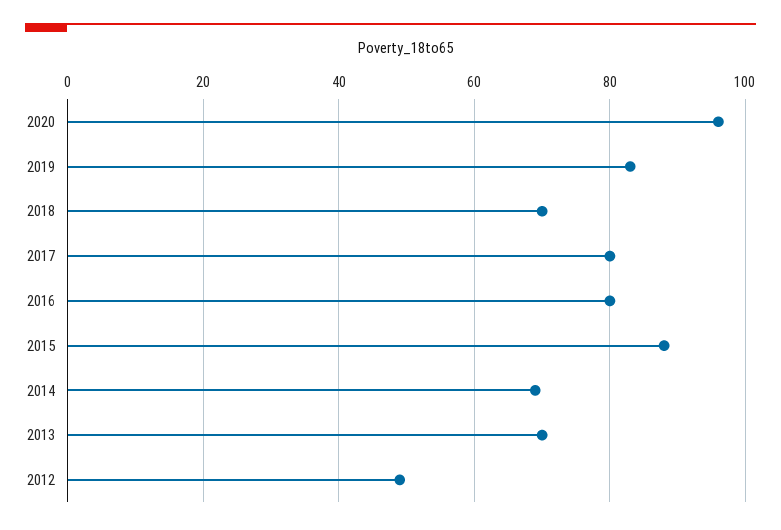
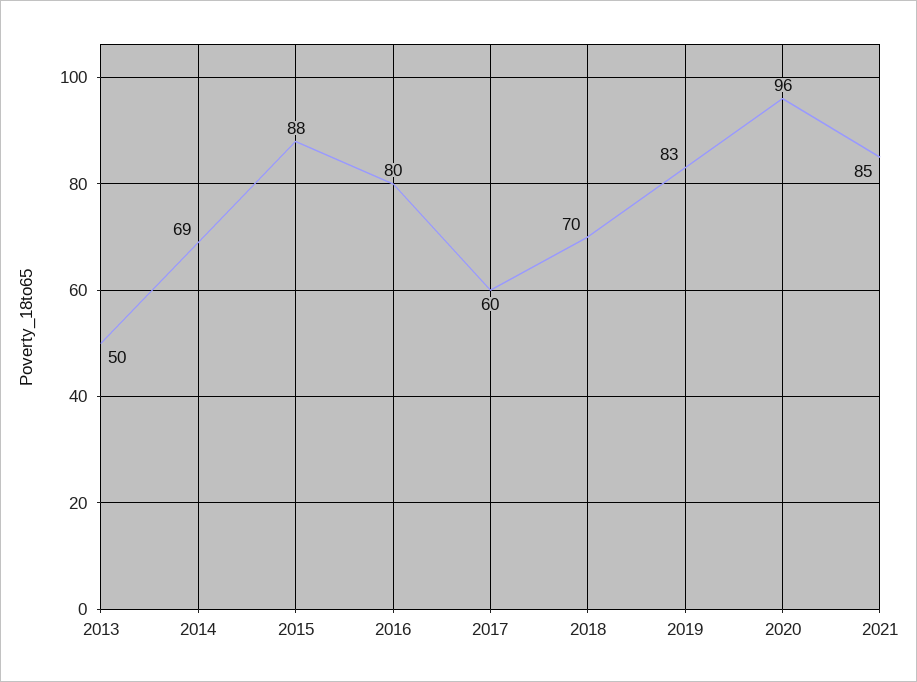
2017: 80 -> 60
2013: 70 -> 50
2012: 50 -> none
2021: none -> 85

